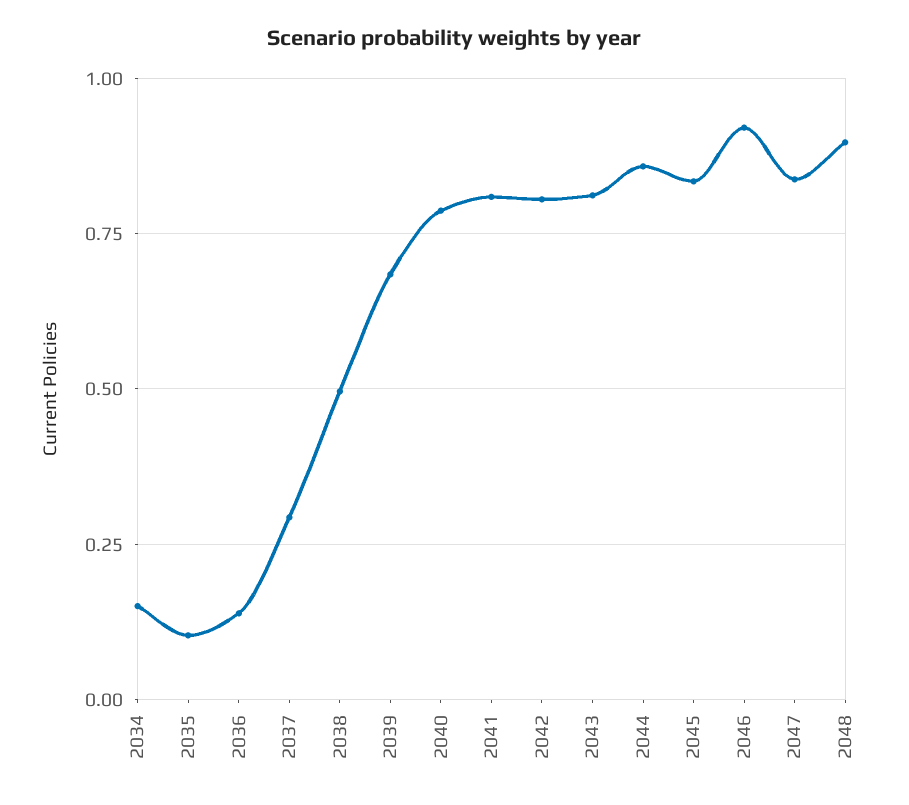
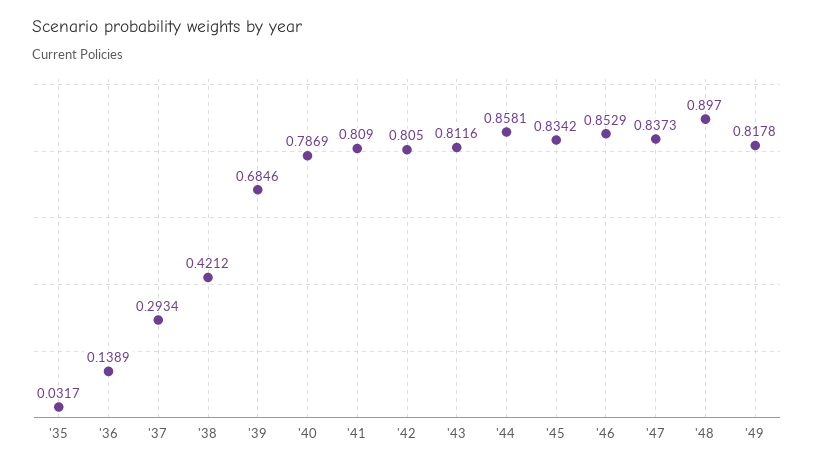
2034: 0.15 -> none
2035: 0.1 -> 0.0317
2038: 0.5 -> 0.4212
2046: 0.925 -> 0.8529
'49: none -> 0.8178

